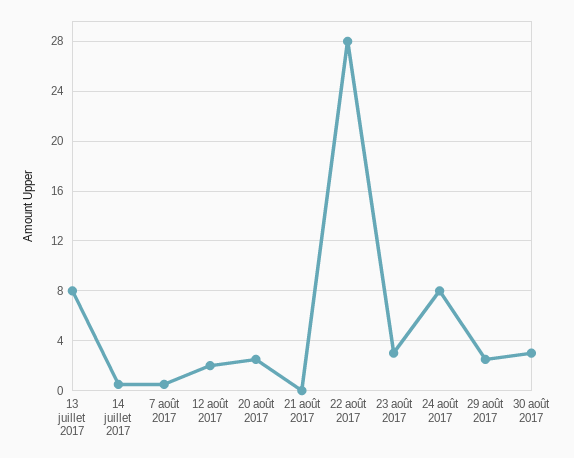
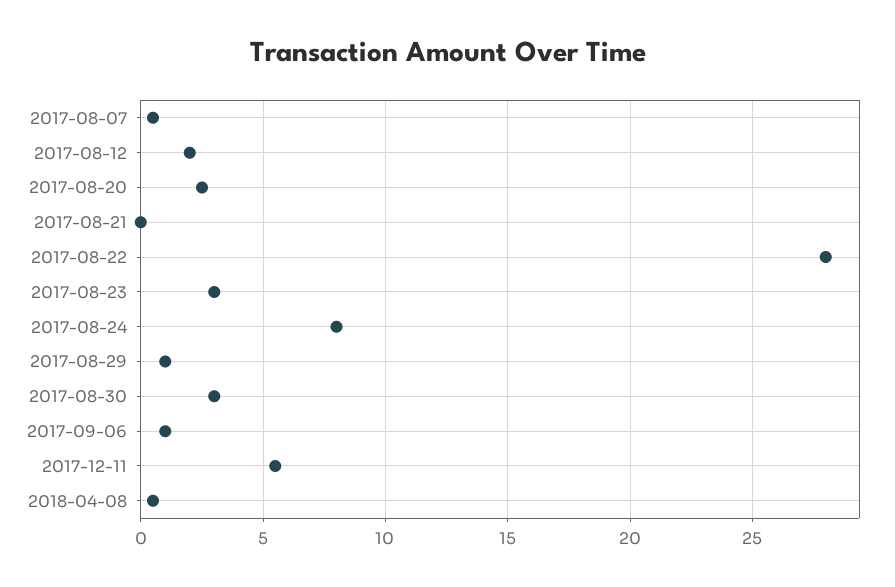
13 juillet 2017: 8 -> none
14 juillet 2017: 0.5 -> none
29 août 2017: 2.5 -> 1
2017-09-06: none -> 1
2017-12-11: none -> 5.5
2018-04-08: none -> 0.5

